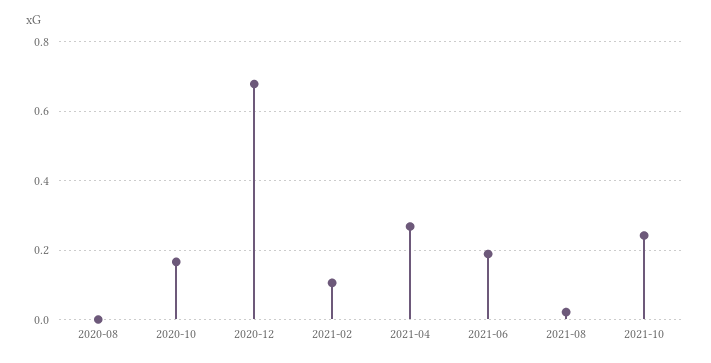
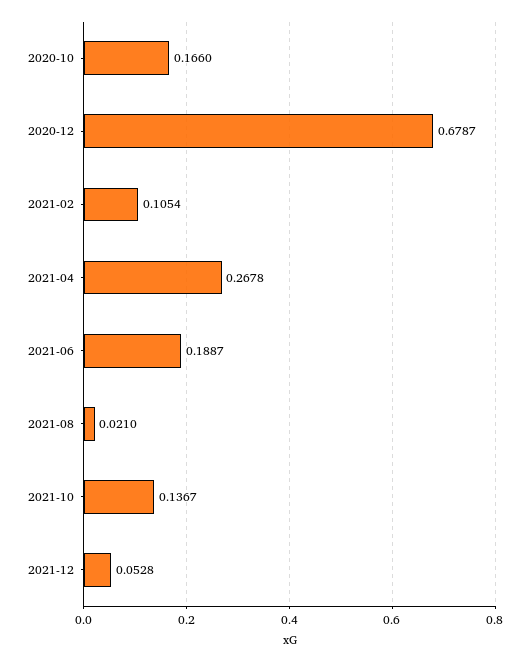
2020-08: 0 -> none
2021-10: 0.24 -> 0.1367
2021-12: none -> 0.0528

